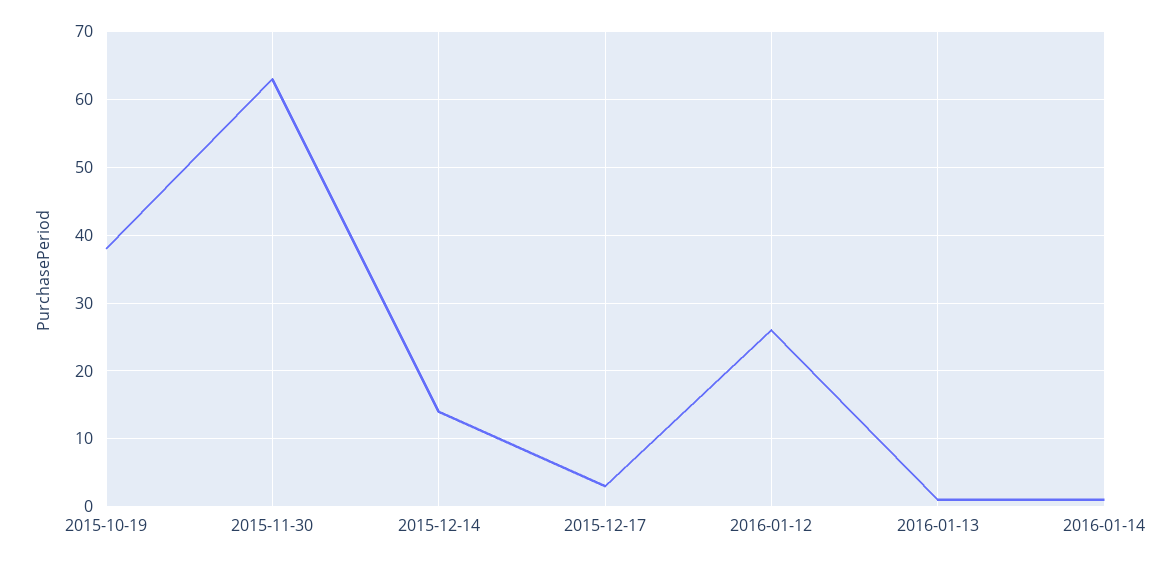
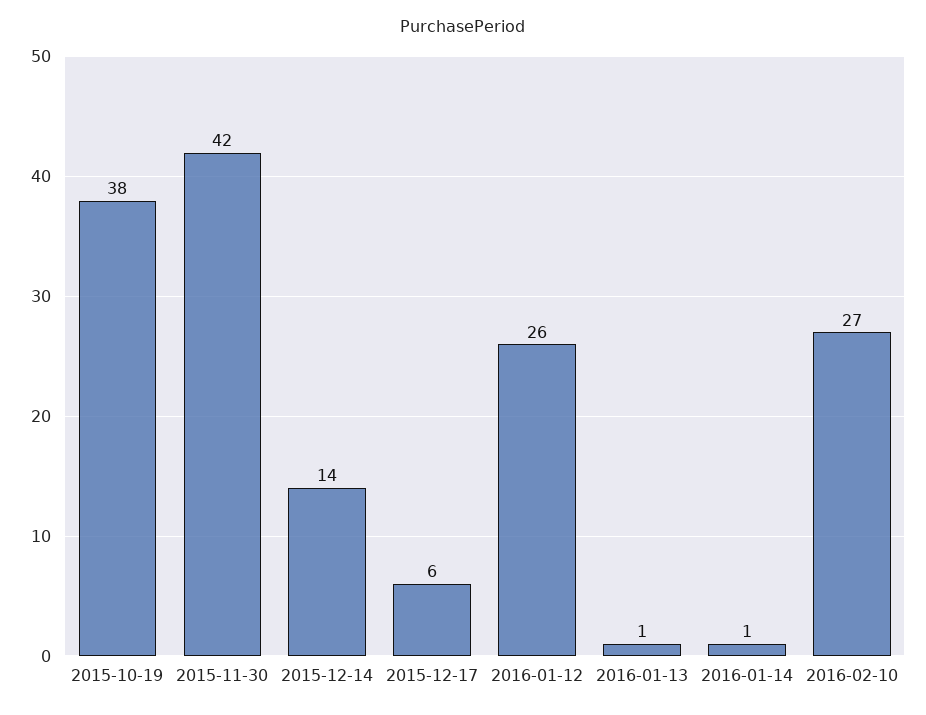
2015-11-30: 63 -> 42
2015-12-17: 3 -> 6
2016-02-10: none -> 27

